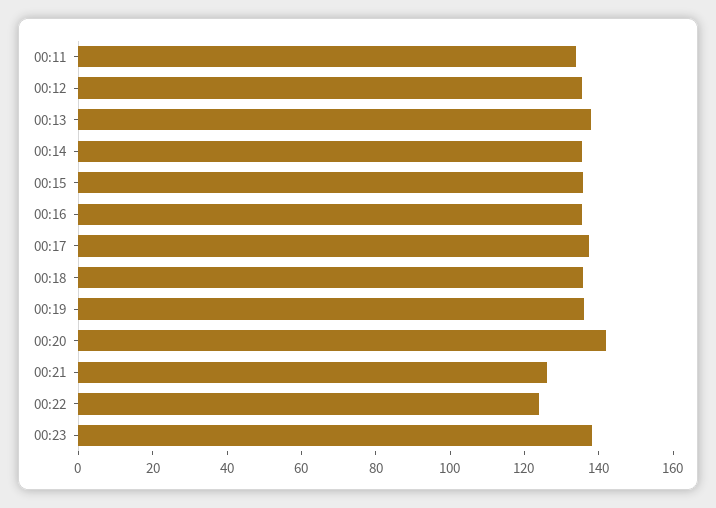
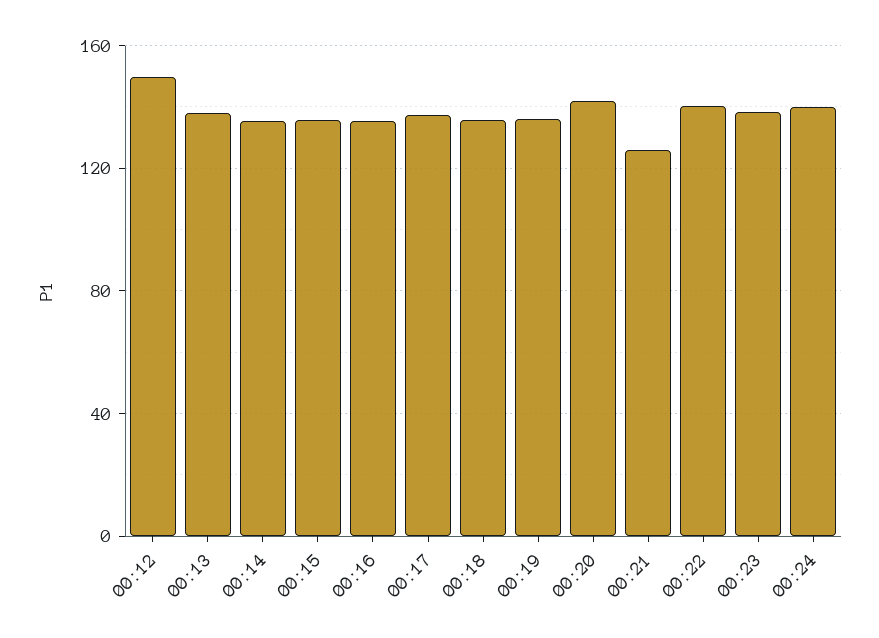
00:11: 135 -> none
00:12: 135 -> 150
00:22: 125 -> 140
00:24: none -> 140

